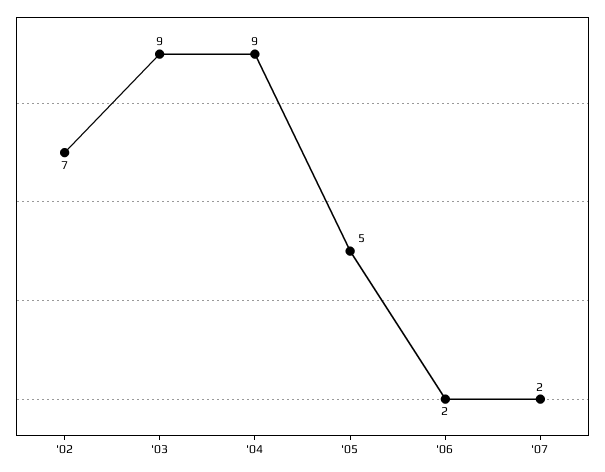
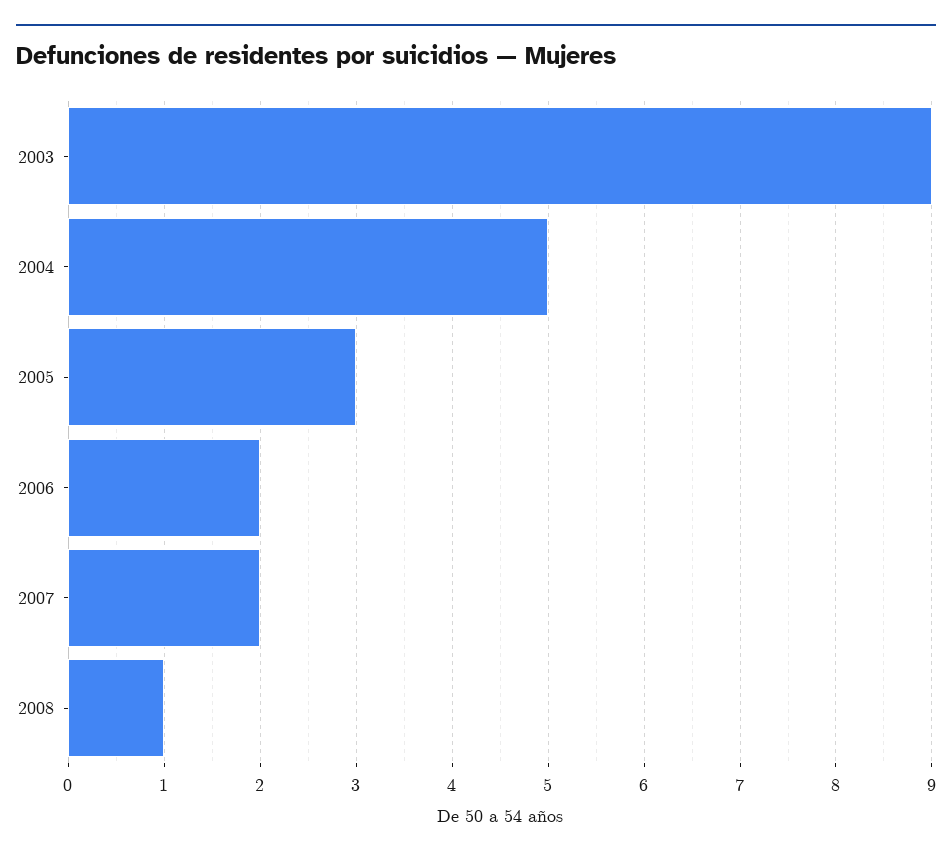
'02: 7 -> none
'04: 9 -> 5
'05: 5 -> 3
2008: none -> 1

